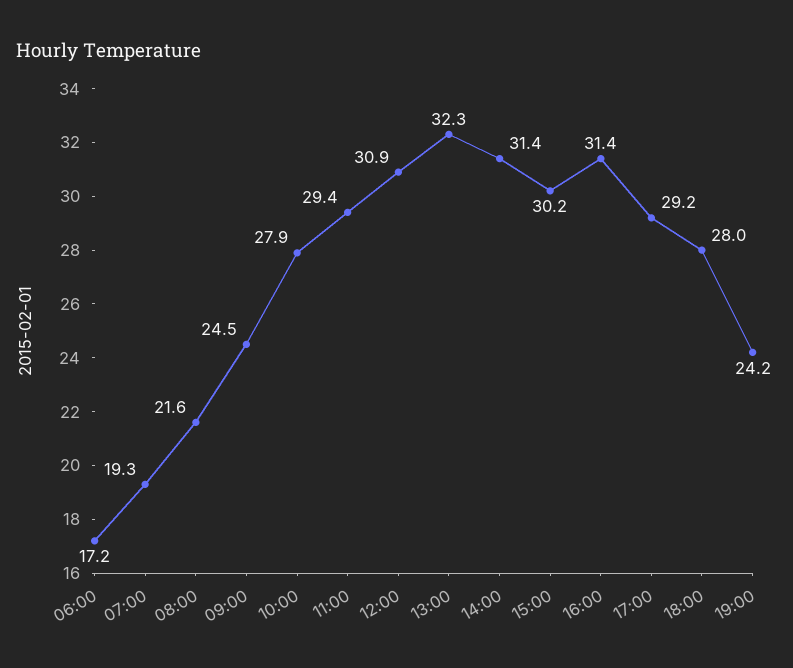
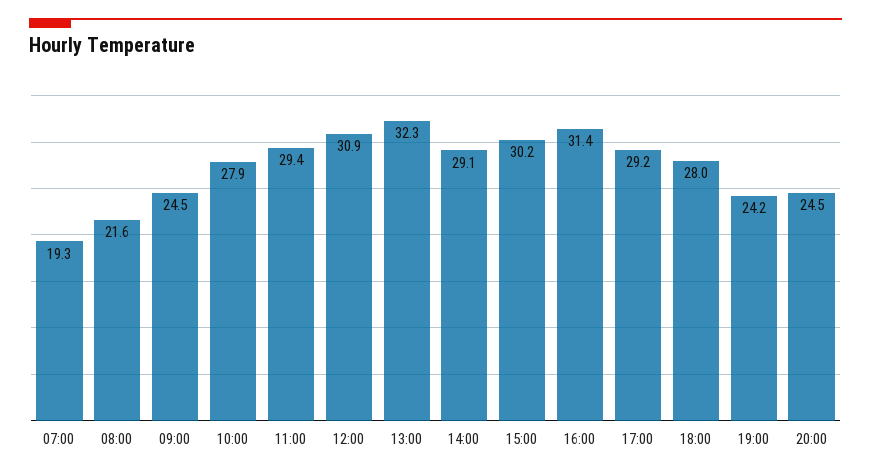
06:00: 17.2 -> none
14:00: 31.4 -> 29.1
20:00: none -> 24.5

